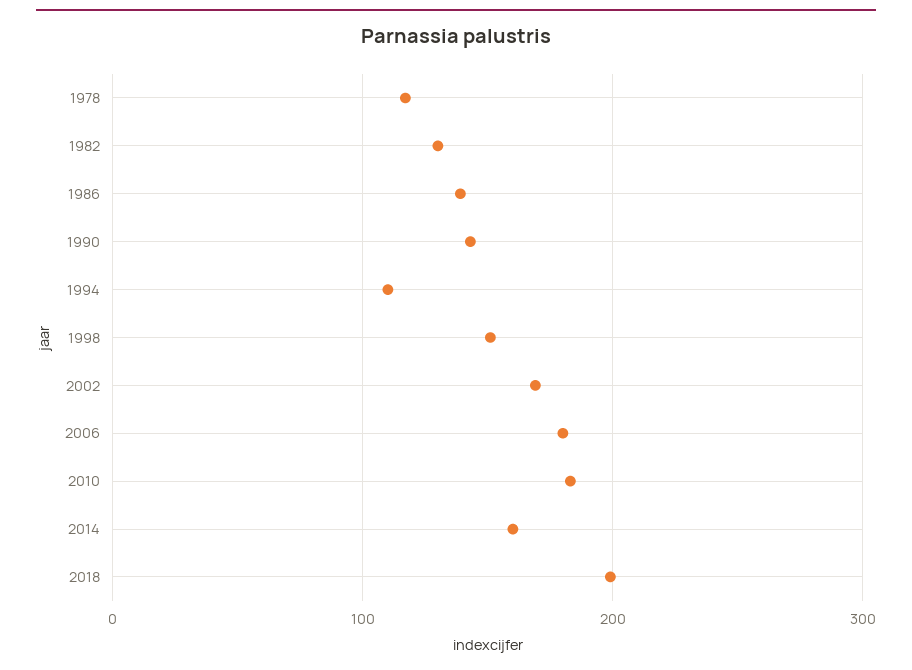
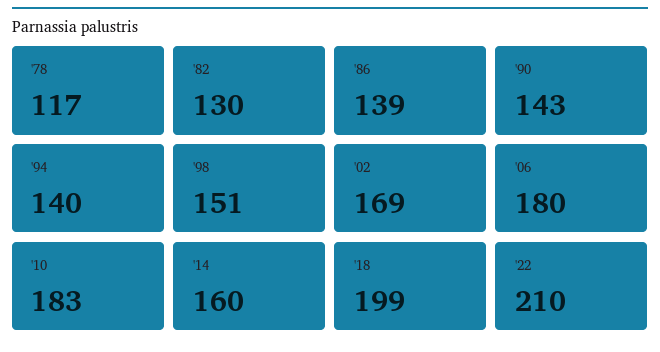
1994: 110 -> 140
'22: none -> 210

